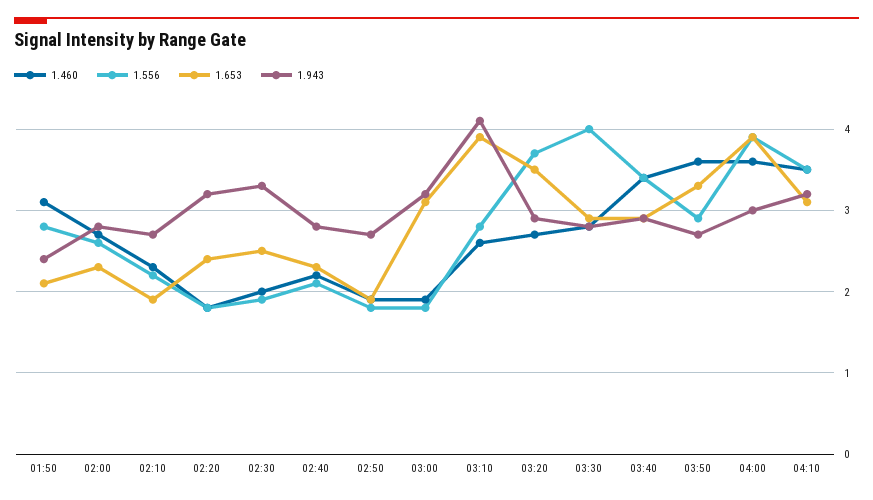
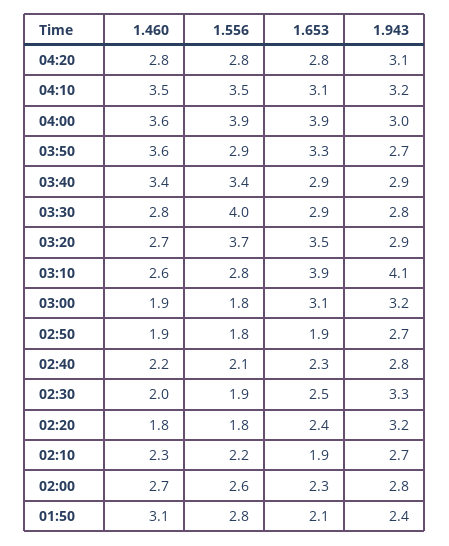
1.460, 04:20: none -> 2.8
1.556, 04:20: none -> 2.8
1.653, 04:20: none -> 2.8
1.943, 04:20: none -> 3.1

